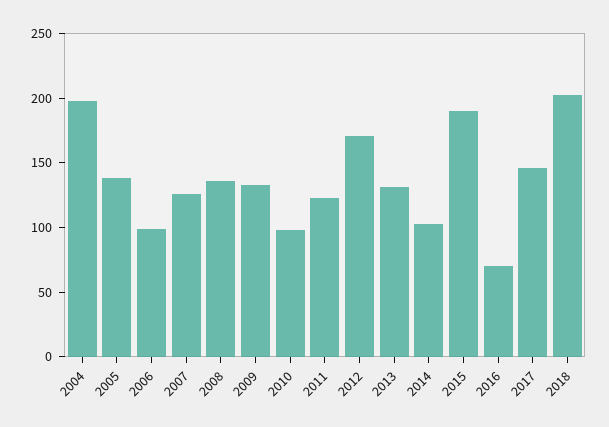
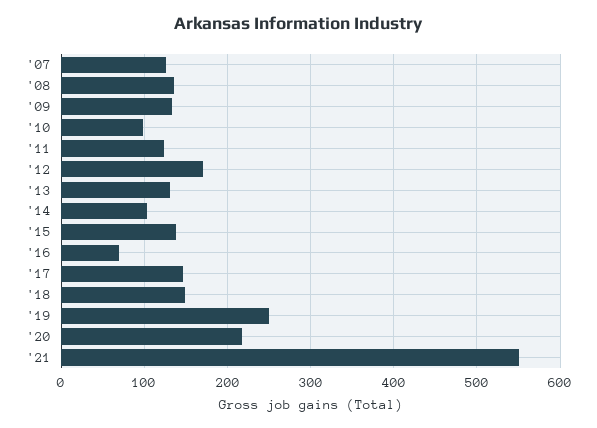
2004: 200 -> none
2005: 140 -> none
2006: 100 -> none
2015: 190 -> 140
2018: 200 -> 150
'19: none -> 250
'20: none -> 220
'21: none -> 550

